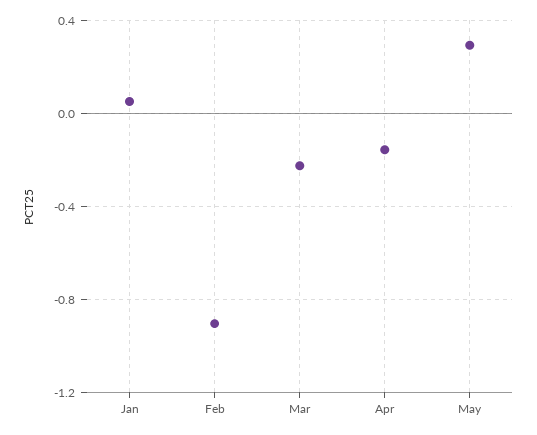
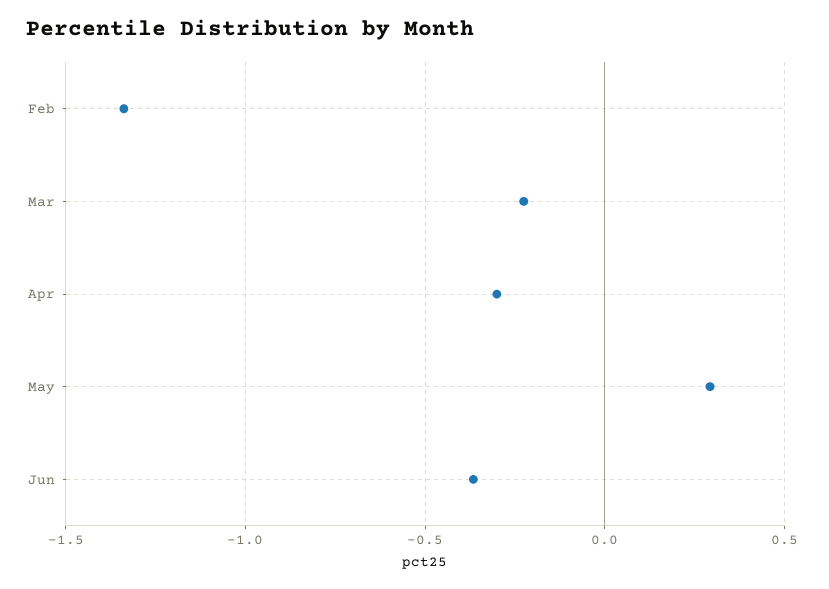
Jan: 0.05 -> none
Feb: -0.9 -> -1.35
Apr: -0.15 -> -0.3
Jun: none -> -0.35

